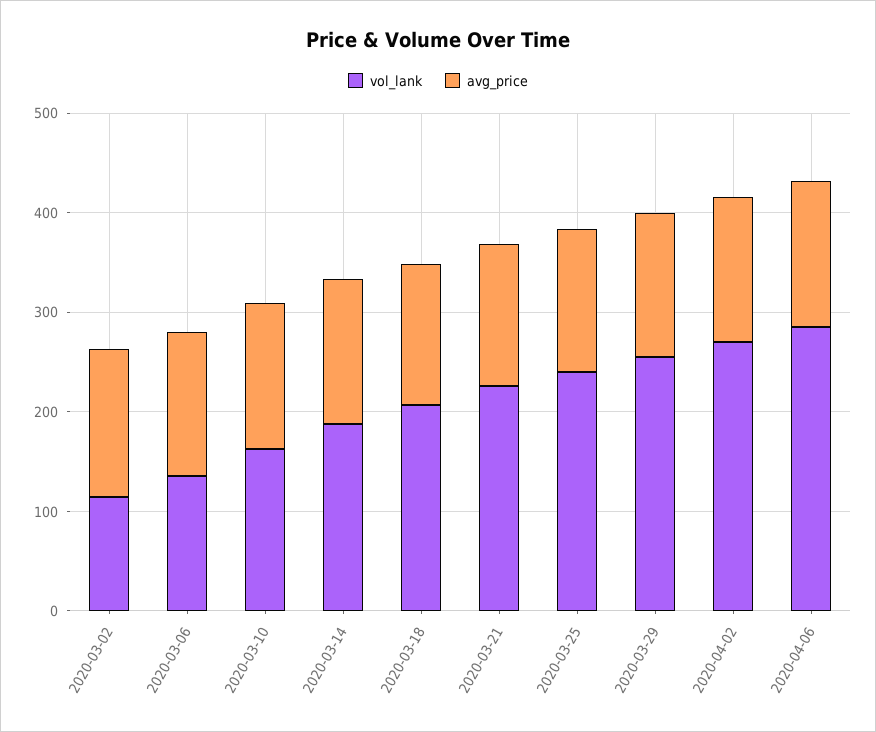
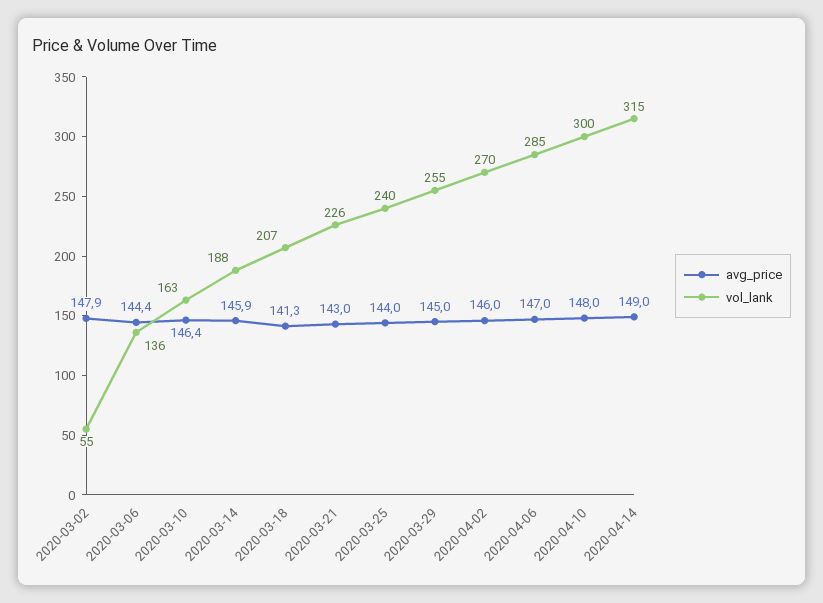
vol_lank, 2020-03-02: 120 -> 55
avg_price, 2020-04-10: none -> 148
vol_lank, 2020-04-10: none -> 300
avg_price, 2020-04-14: none -> 149
vol_lank, 2020-04-14: none -> 315

